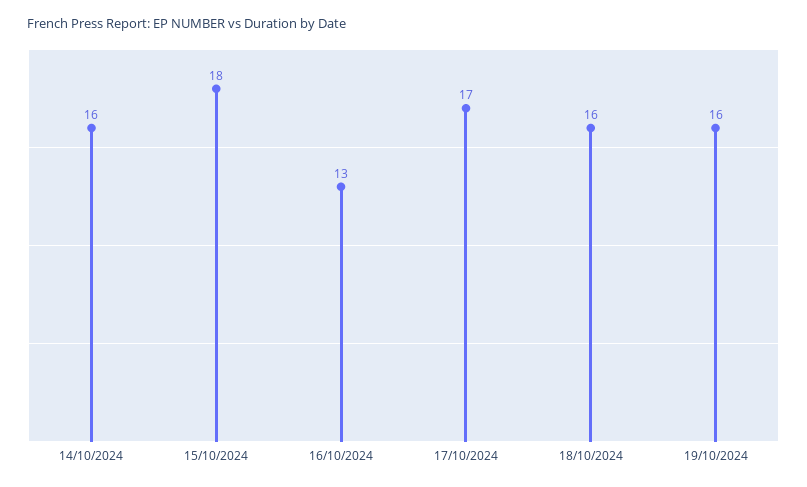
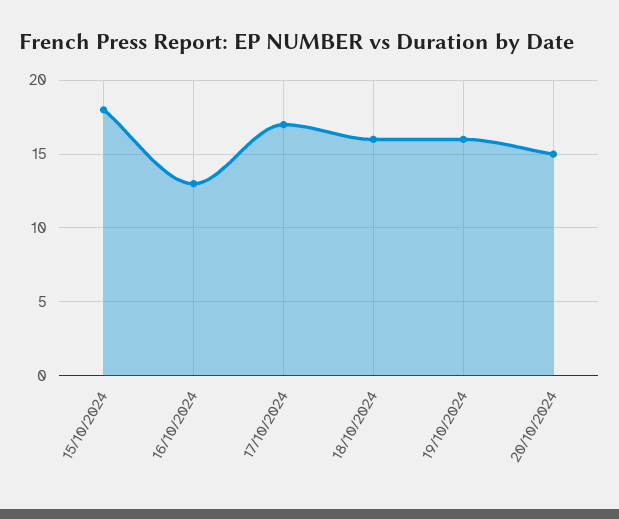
14/10/2024: 16 -> none
20/10/2024: none -> 15

